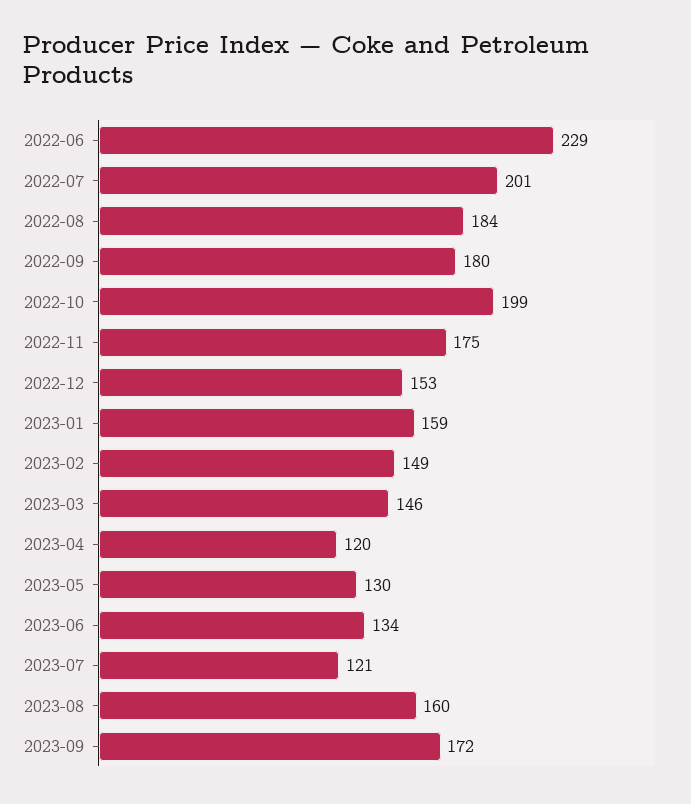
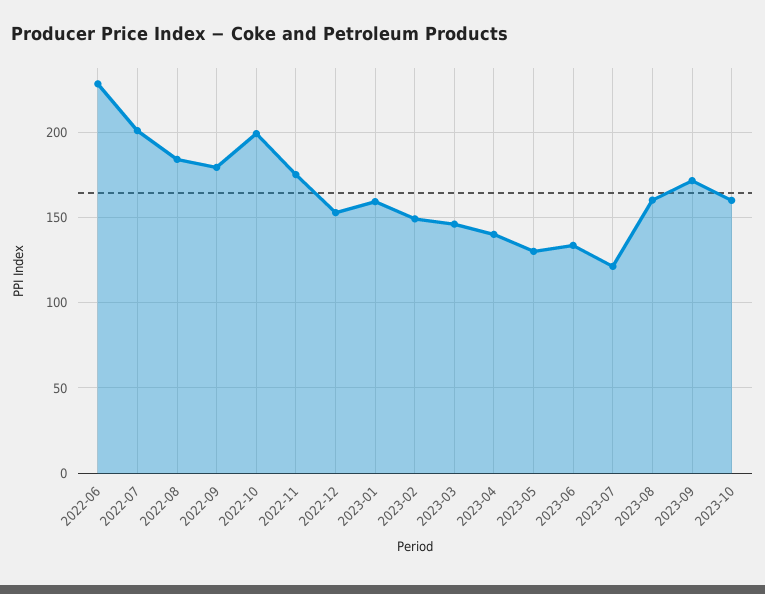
2023-04: 120 -> 140
2023-10: none -> 160

